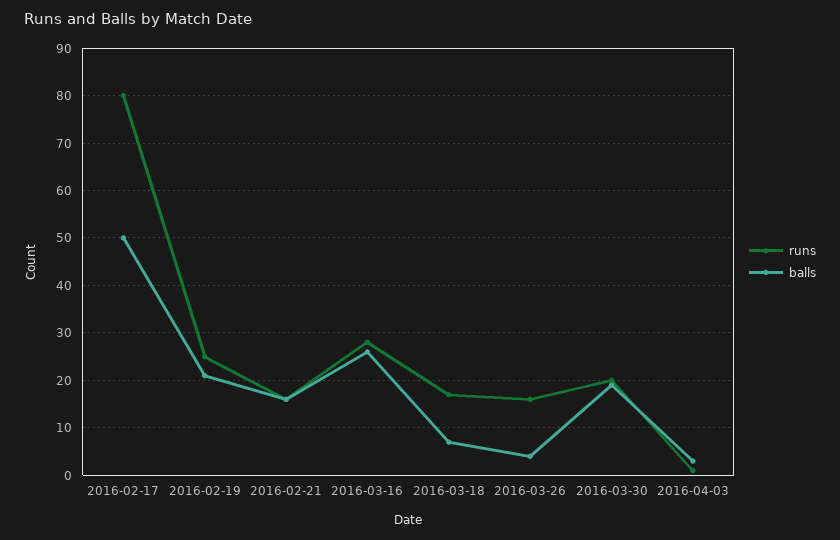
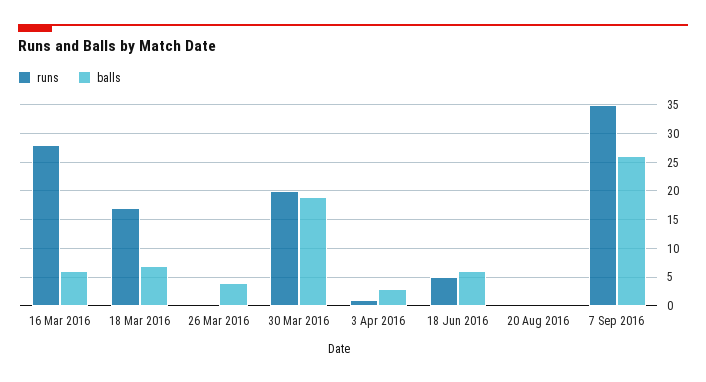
runs, 2016-02-17: 80 -> none
balls, 2016-02-17: 50 -> none
runs, 2016-02-19: 25 -> none
balls, 2016-02-19: 20 -> none
runs, 2016-02-21: 15 -> none
balls, 2016-02-21: 15 -> none
balls, 2016-03-16: 25 -> 5
runs, 2016-03-26: 15 -> 0
runs, 18 Jun 2016: none -> 5
balls, 18 Jun 2016: none -> 5
runs, 20 Aug 2016: none -> 0
balls, 20 Aug 2016: none -> 0
runs, 7 Sep 2016: none -> 35
balls, 7 Sep 2016: none -> 25

